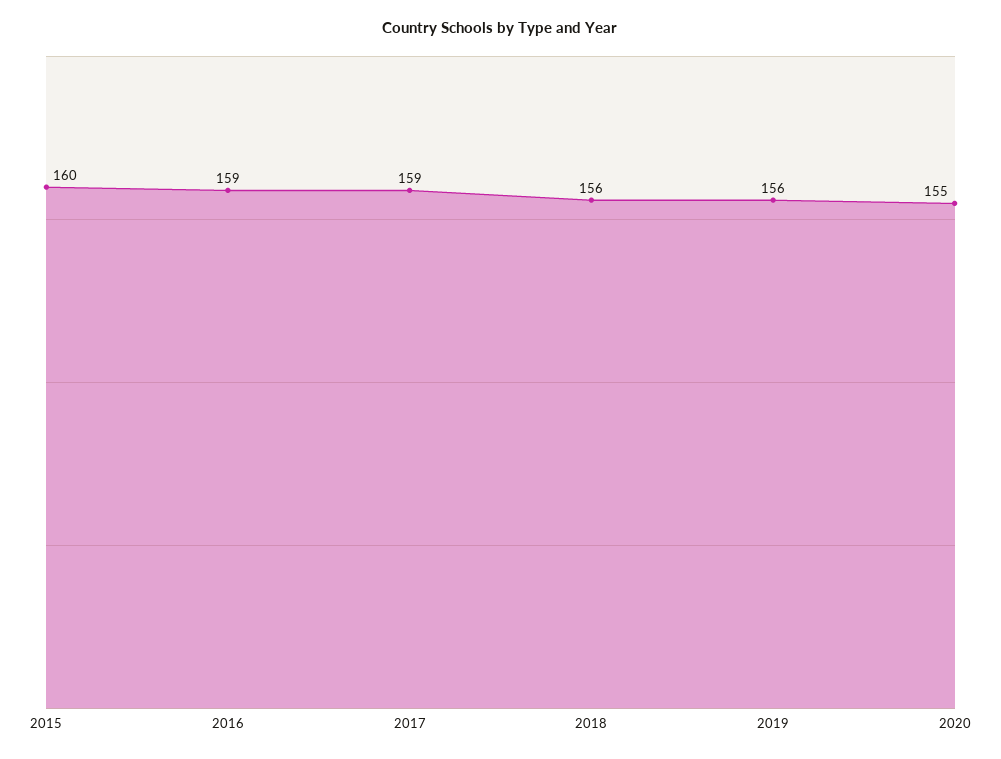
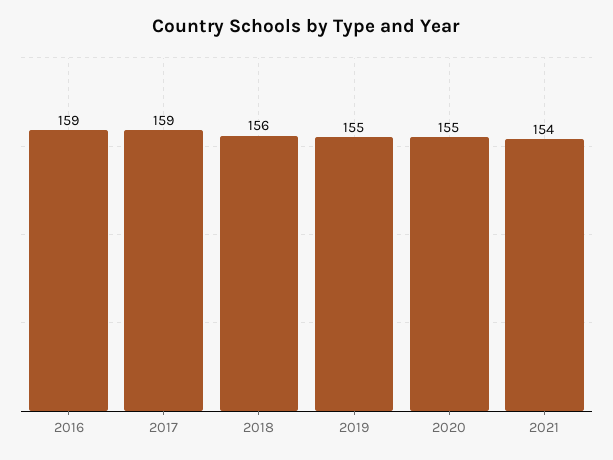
2015: 160 -> none
2019: 156 -> 155
2021: none -> 154

